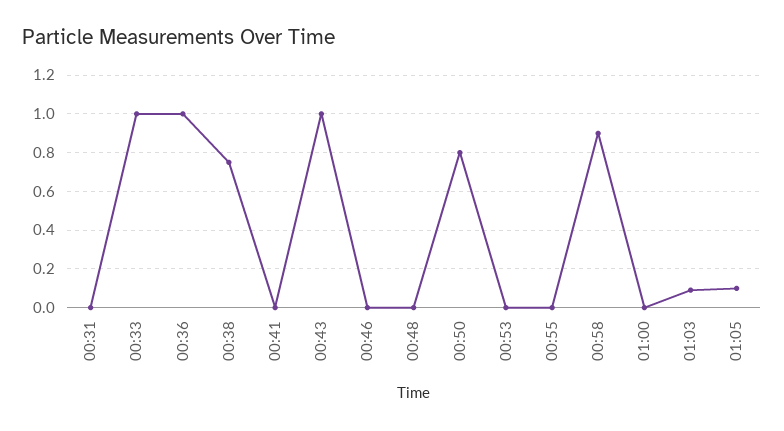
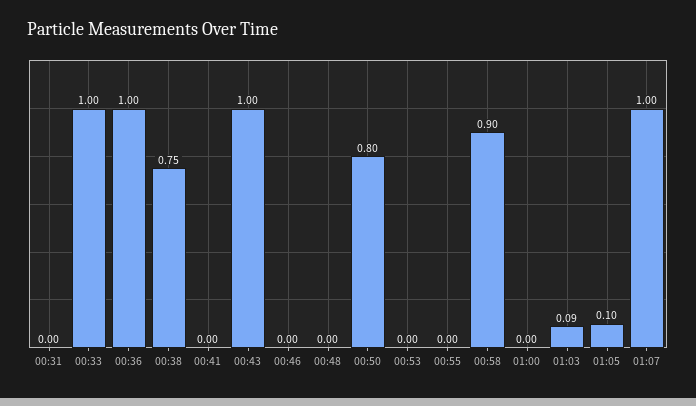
01:07: none -> 1

